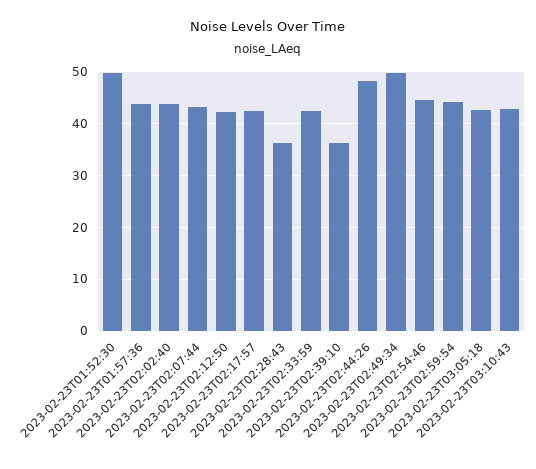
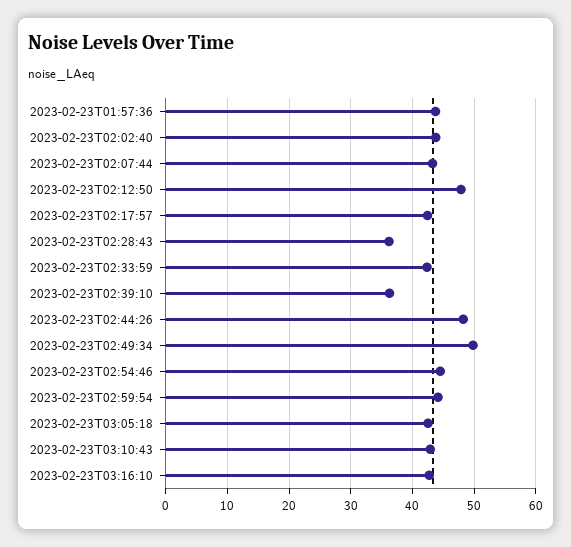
2023-02-23T01:52:30: 50 -> none
2023-02-23T02:12:50: 42 -> 48
2023-02-23T03:16:10: none -> 43

